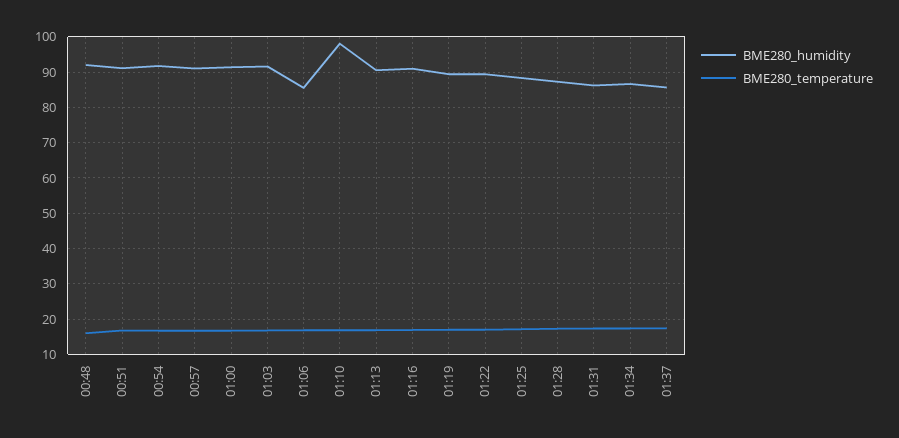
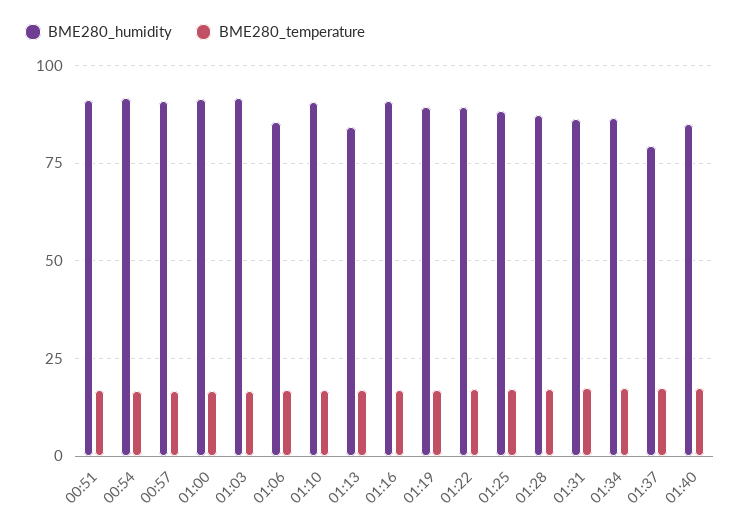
BME280_humidity, 00:48: 92 -> none
BME280_temperature, 00:48: 16 -> none
BME280_humidity, 01:10: 98 -> 90
BME280_humidity, 01:13: 90 -> 85
BME280_humidity, 01:37: 86 -> 80
BME280_humidity, 01:40: none -> 85
BME280_temperature, 01:40: none -> 17.5

